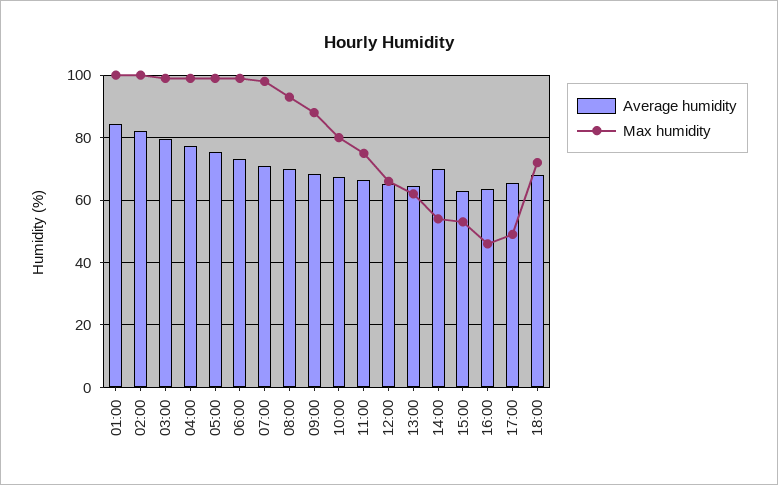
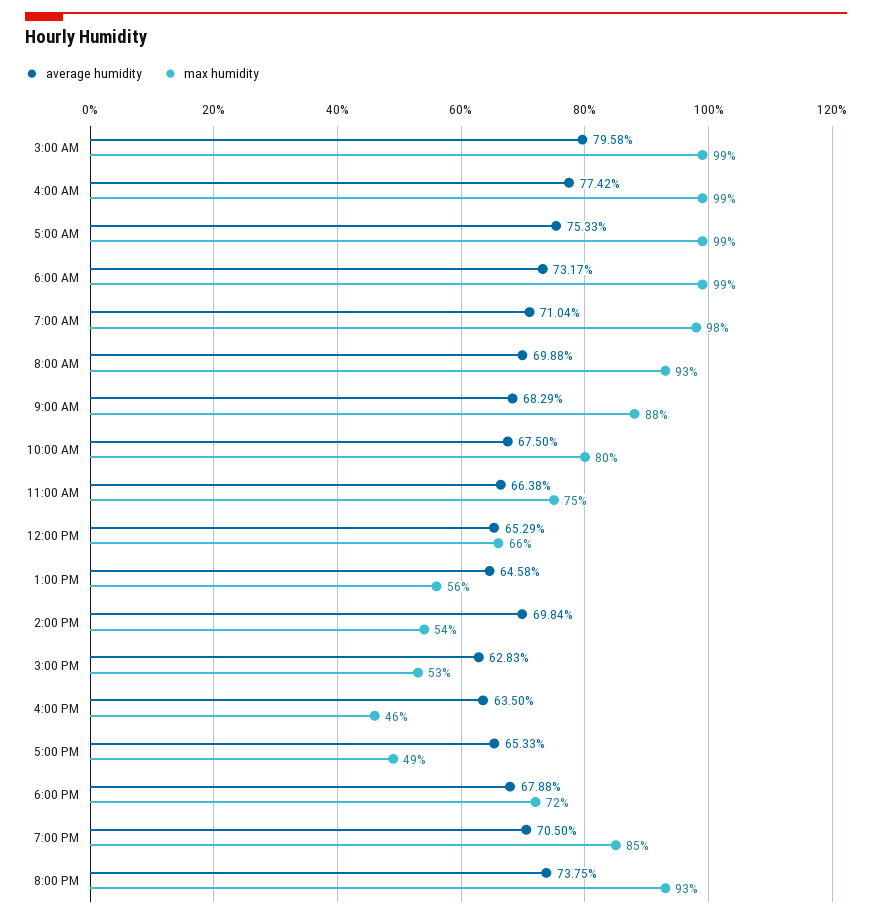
Average humidity, 01:00: 84 -> none
Max humidity, 01:00: 100 -> none
Average humidity, 02:00: 82 -> none
Max humidity, 02:00: 100 -> none
Max humidity, 13:00: 62 -> 56
Average humidity, 7:00 PM: none -> 70.5
Max humidity, 7:00 PM: none -> 85
Average humidity, 8:00 PM: none -> 73.75
Max humidity, 8:00 PM: none -> 93

